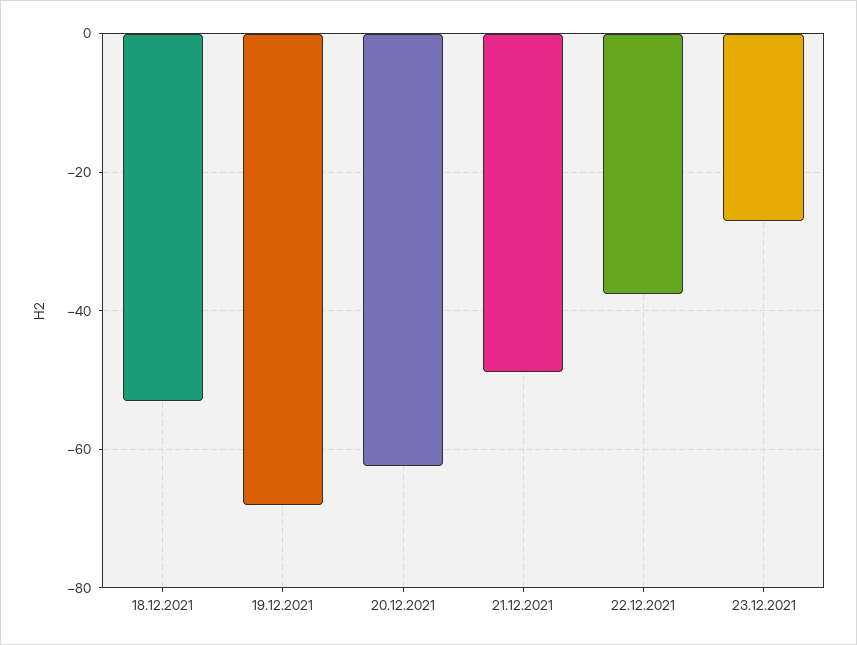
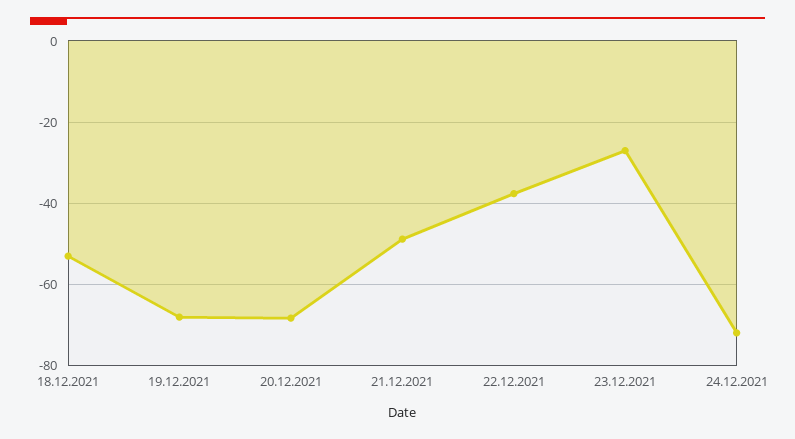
20.12.2021: -62 -> -68
24.12.2021: none -> -72

